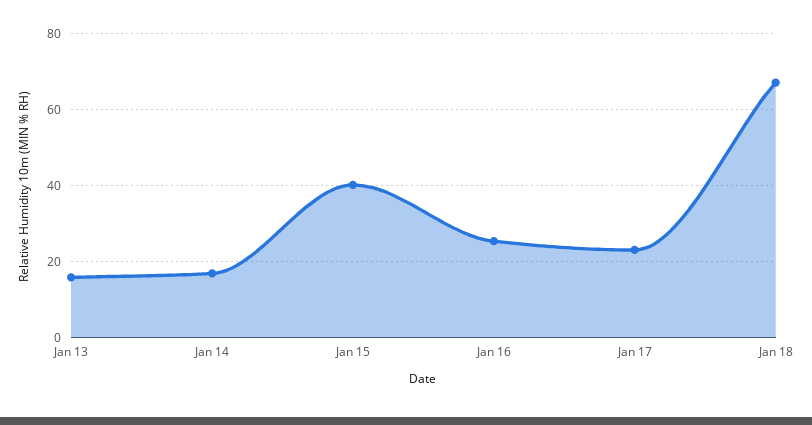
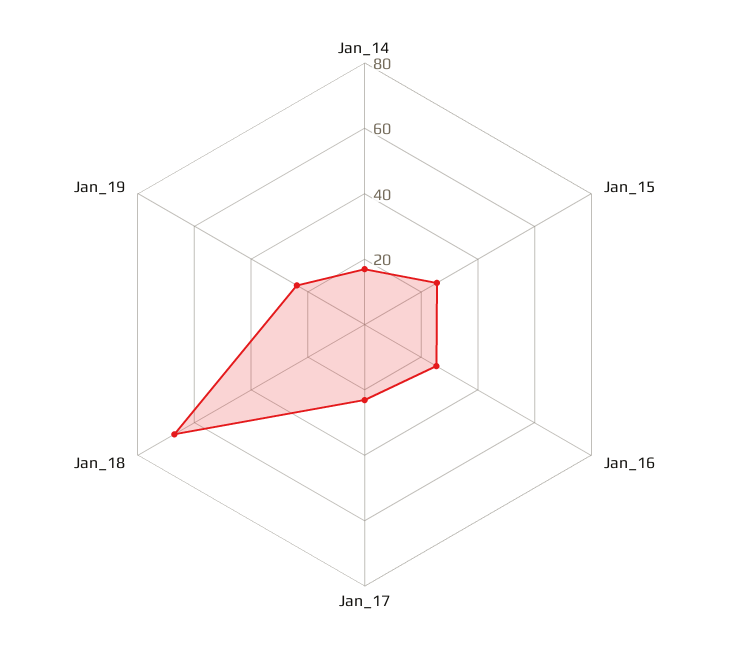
Jan 13: 16 -> none
Jan 15: 40 -> 25
Jan_19: none -> 25

